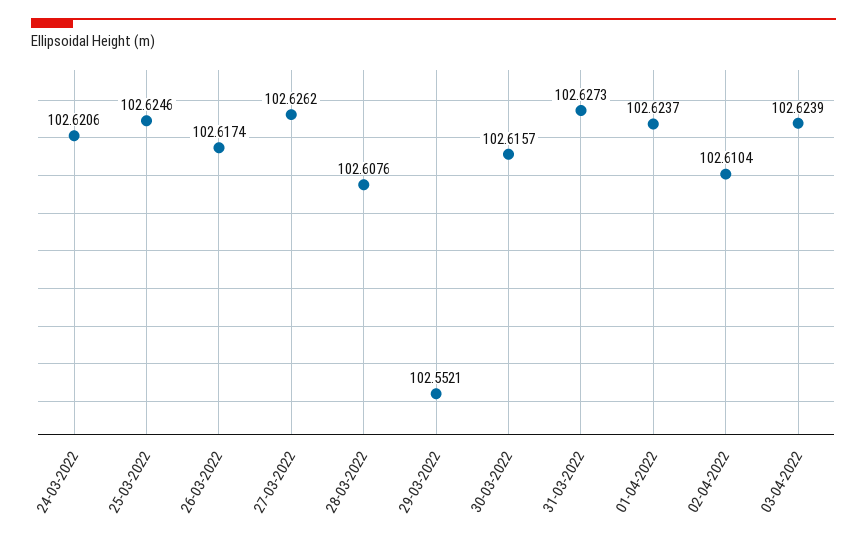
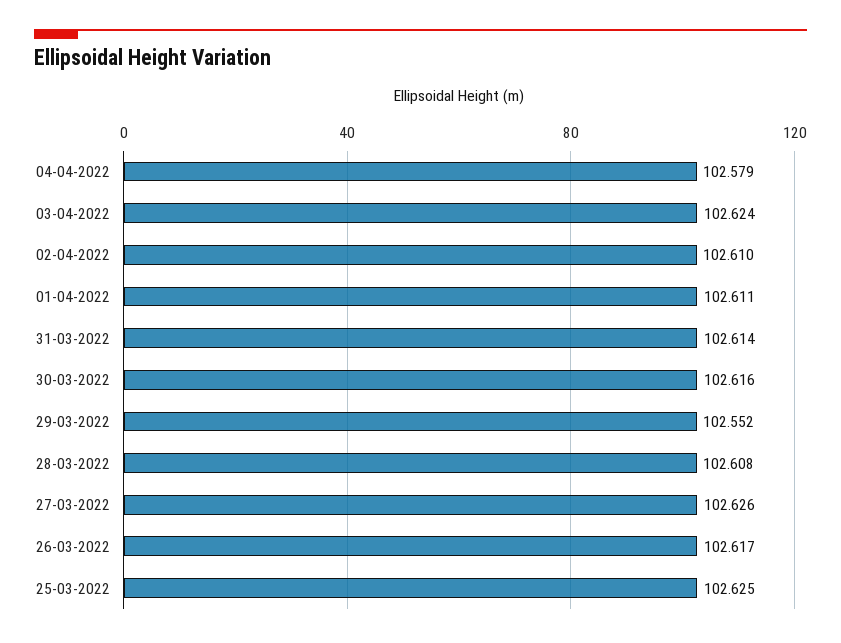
24-03-2022: 102.6206 -> none
31-03-2022: 102.6273 -> 102.614
01-04-2022: 102.6237 -> 102.611
04-04-2022: none -> 102.579

